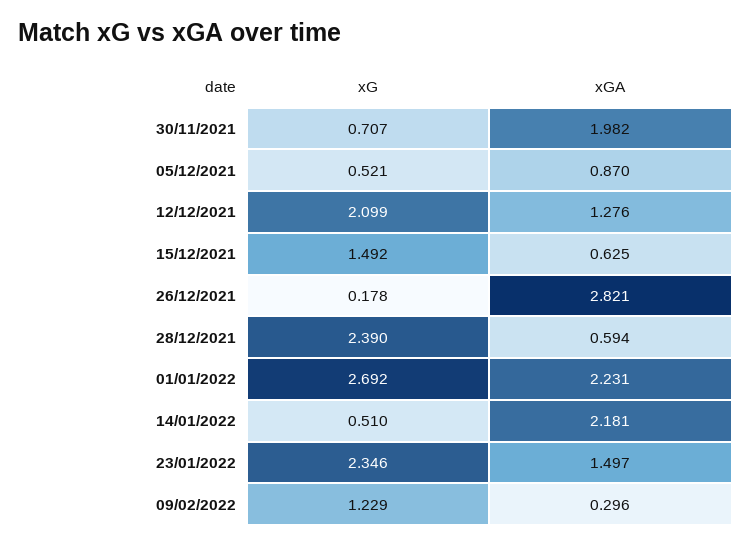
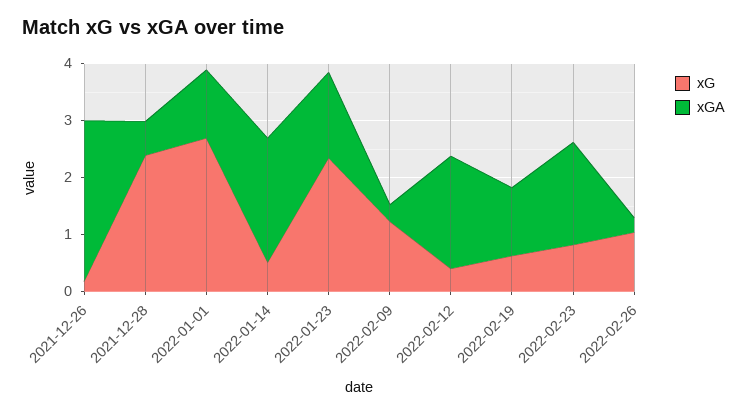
xG, 30/11/2021: 0.707 -> none
xGA, 30/11/2021: 1.982 -> none
xG, 05/12/2021: 0.521 -> none
xGA, 05/12/2021: 0.87 -> none
xG, 12/12/2021: 2.099 -> none
xGA, 12/12/2021: 1.276 -> none
xG, 15/12/2021: 1.492 -> none
xGA, 15/12/2021: 0.625 -> none
xGA, 01/01/2022: 2.231 -> 1.2
xG, 2022-02-12: none -> 0.4
xGA, 2022-02-12: none -> 2
xG, 2022-02-19: none -> 0.6
xGA, 2022-02-19: none -> 1.2
xG, 2022-02-23: none -> 0.8
xGA, 2022-02-23: none -> 1.8
xG, 2022-02-26: none -> 1
xGA, 2022-02-26: none -> 0.2

